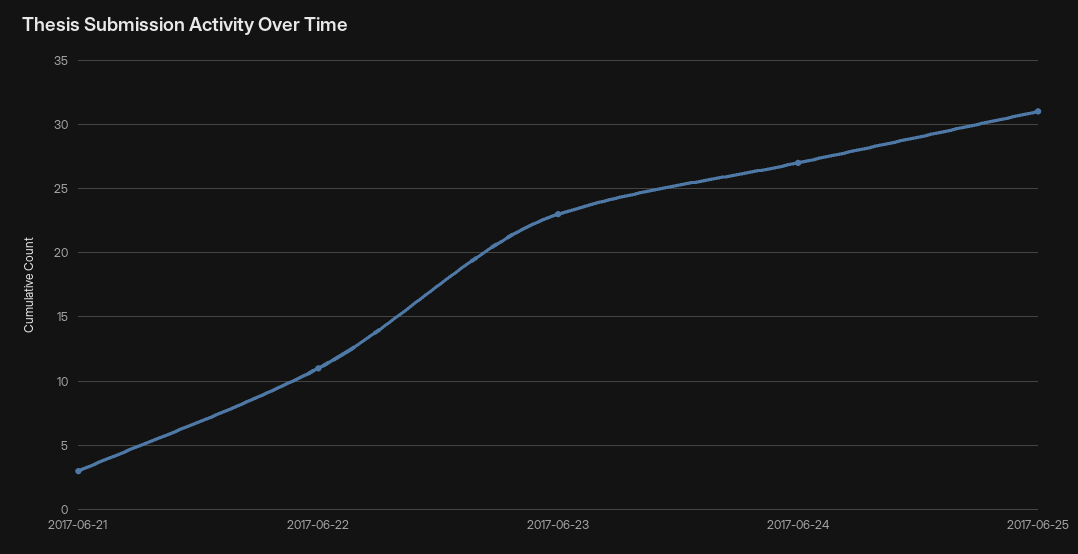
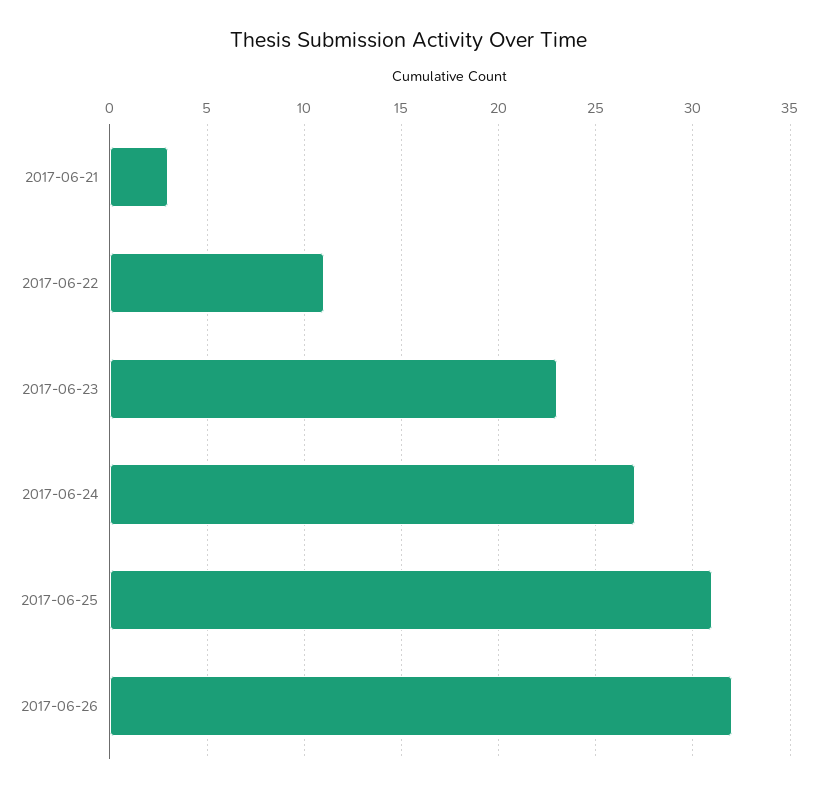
2017-06-26: none -> 32

